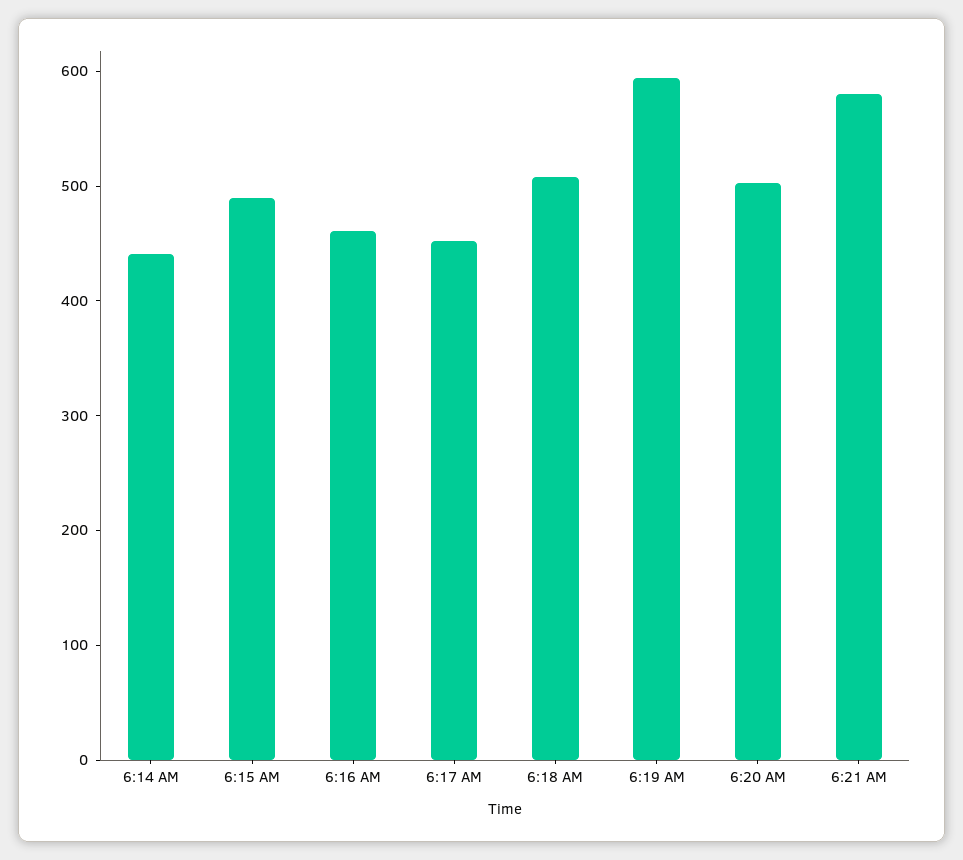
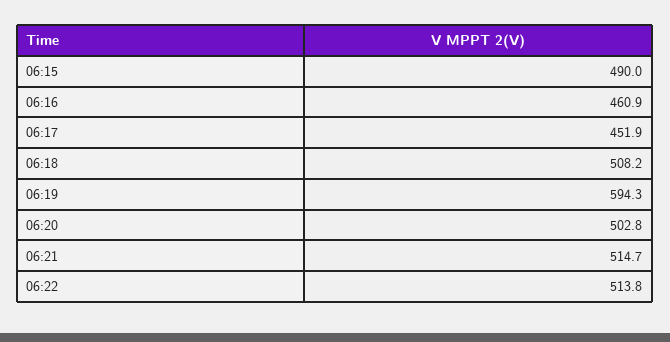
6:14 AM: 440 -> none
6:21 AM: 580 -> 514.7
06:22: none -> 513.8

